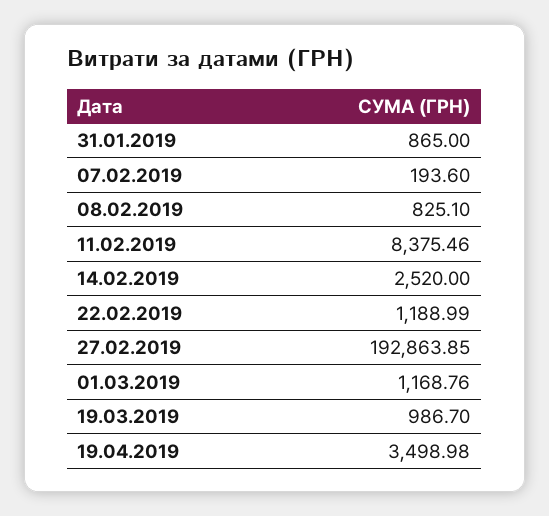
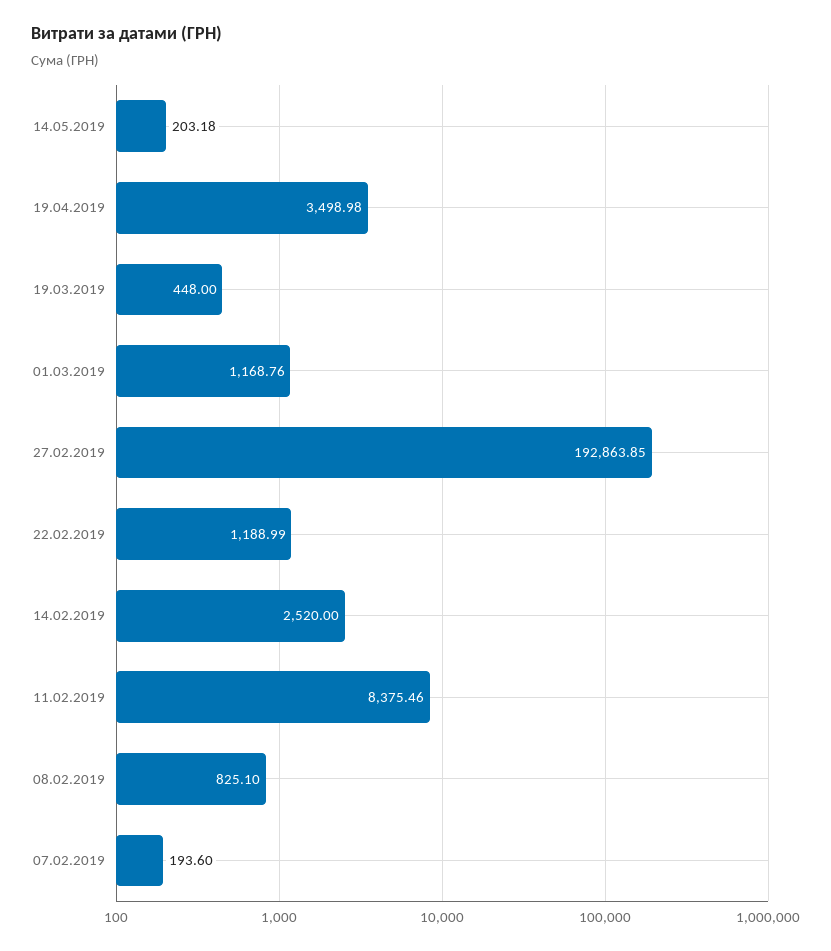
31.01.2019: 865 -> none
19.03.2019: 986.7 -> 448
14.05.2019: none -> 203.18

